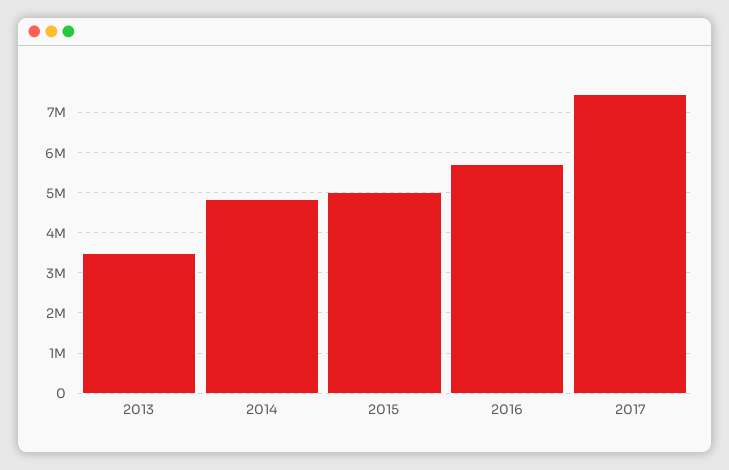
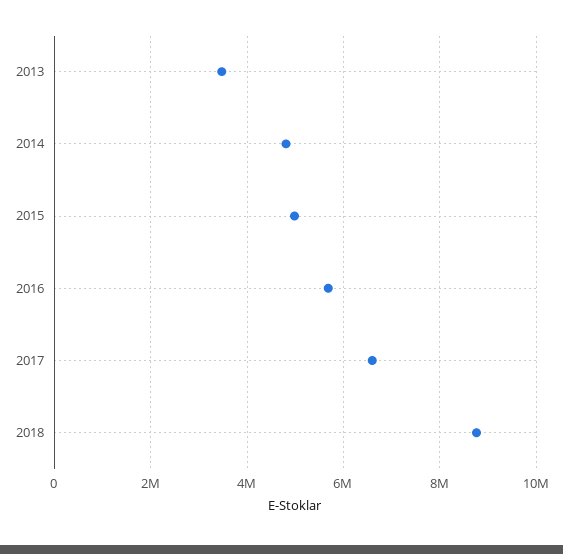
2017: 7400000 -> 6600000
2018: none -> 8800000

